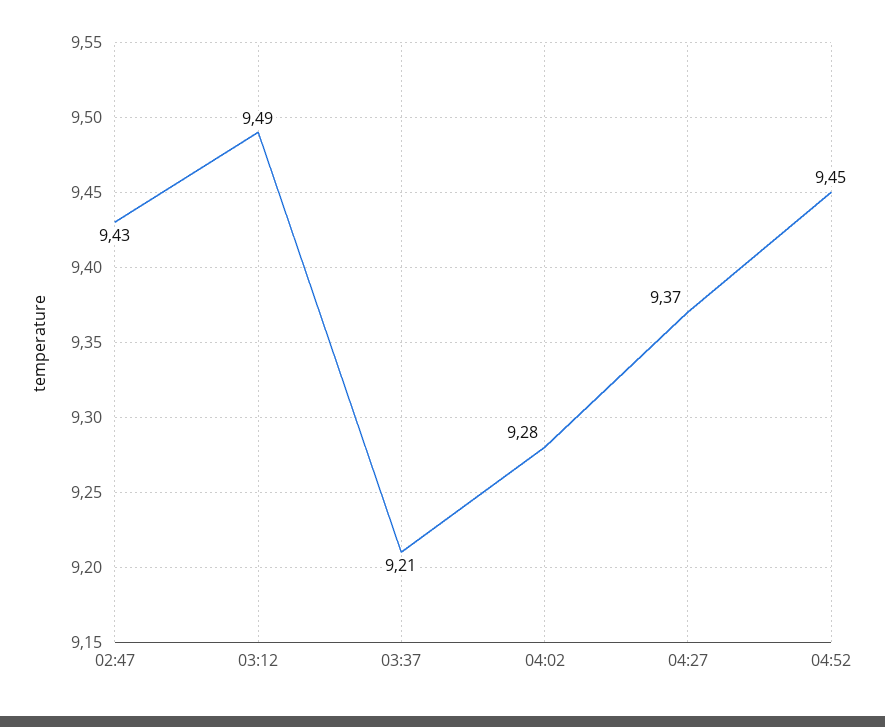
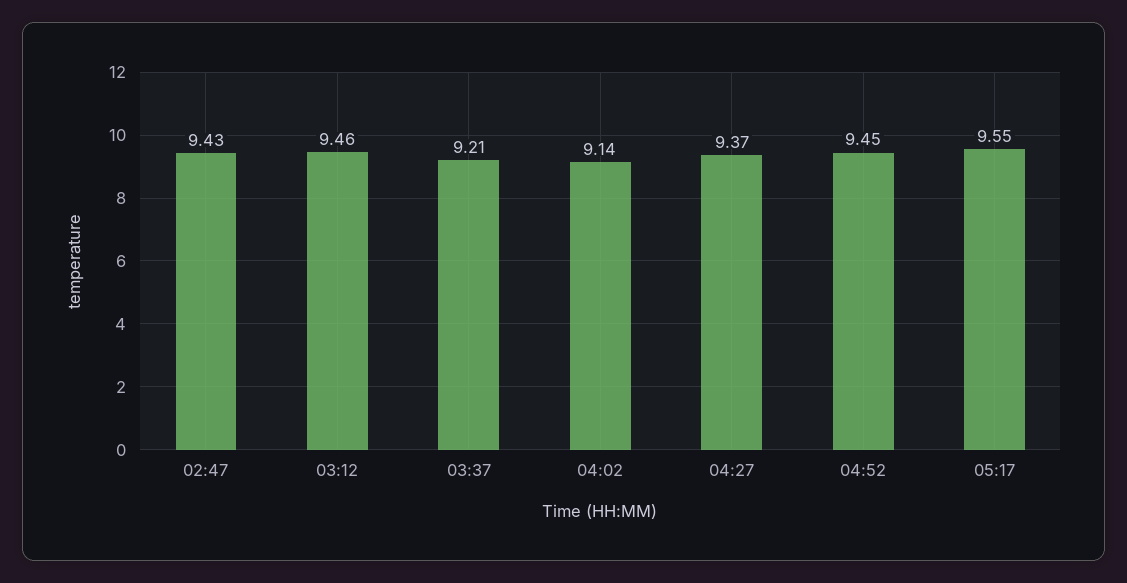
03:12: 9.49 -> 9.46
04:02: 9.28 -> 9.14
05:17: none -> 9.55

